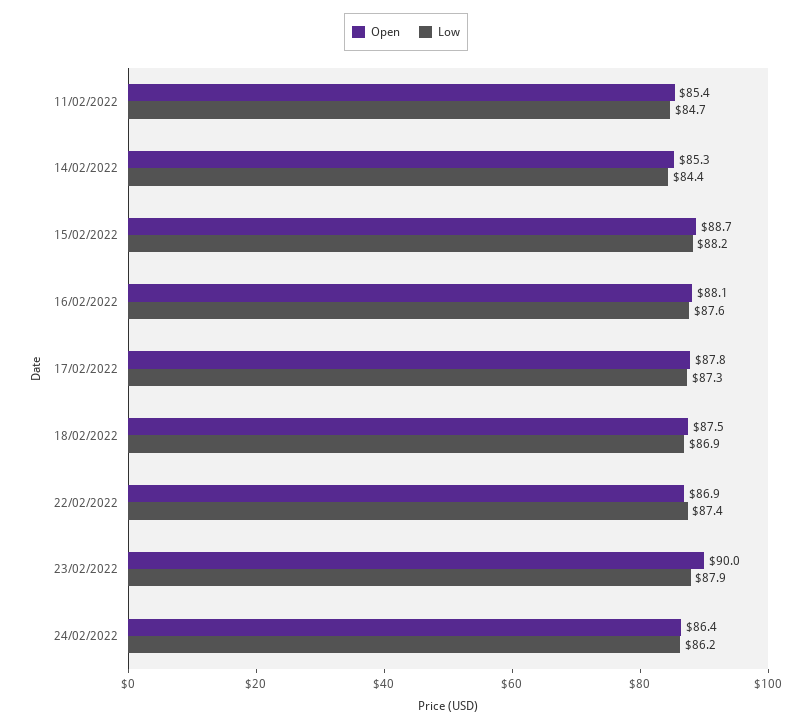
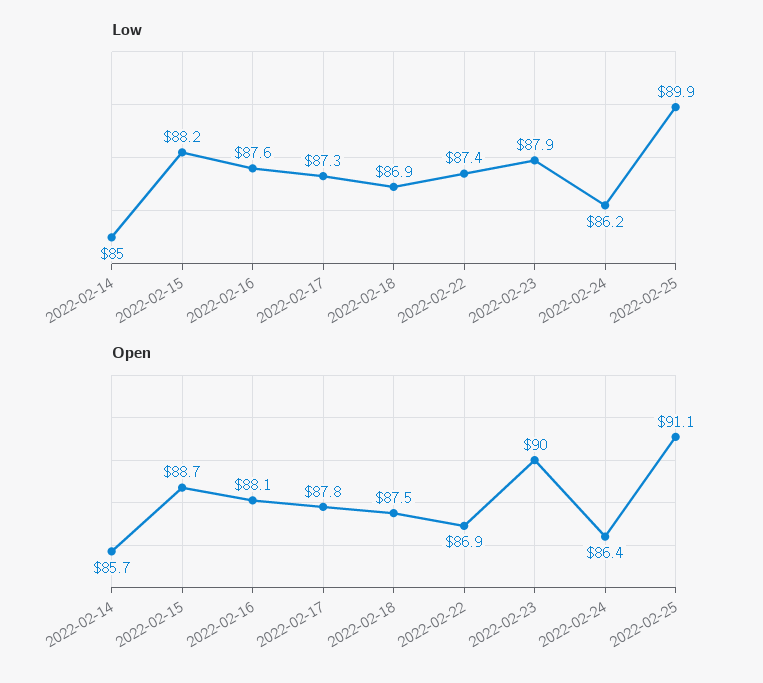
Open, 11/02/2022: 85.4 -> none
Low, 11/02/2022: 84.7 -> none
Open, 14/02/2022: 85.3 -> 85.7
Low, 14/02/2022: 84.4 -> 85
Low, 2022-02-25: none -> 89.9
Open, 2022-02-25: none -> 91.1

